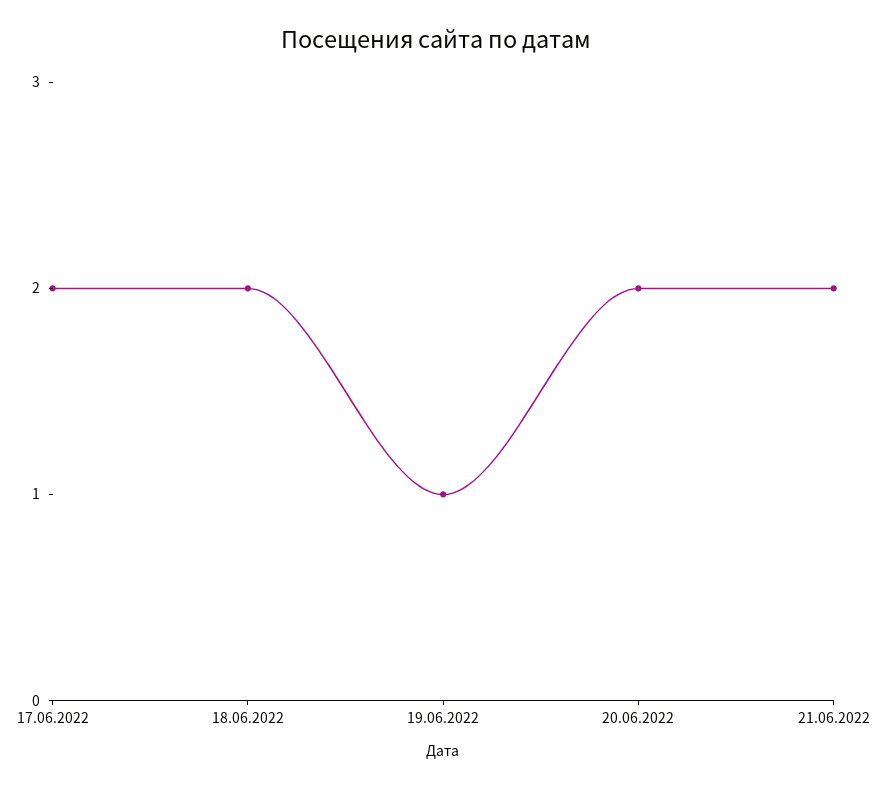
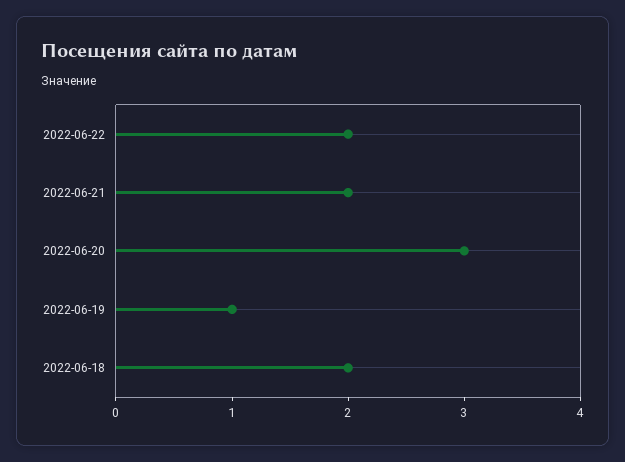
17.06.2022: 2 -> none
20.06.2022: 2 -> 3
2022-06-22: none -> 2

